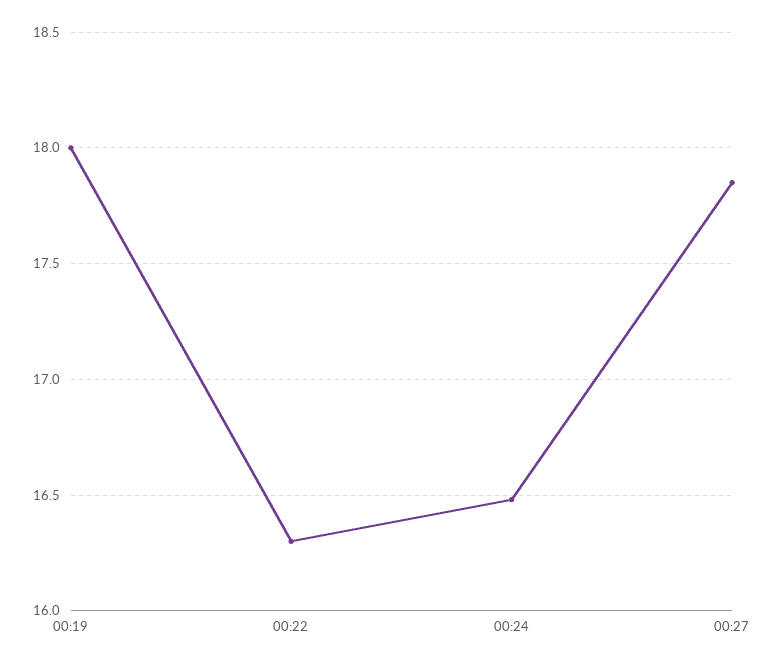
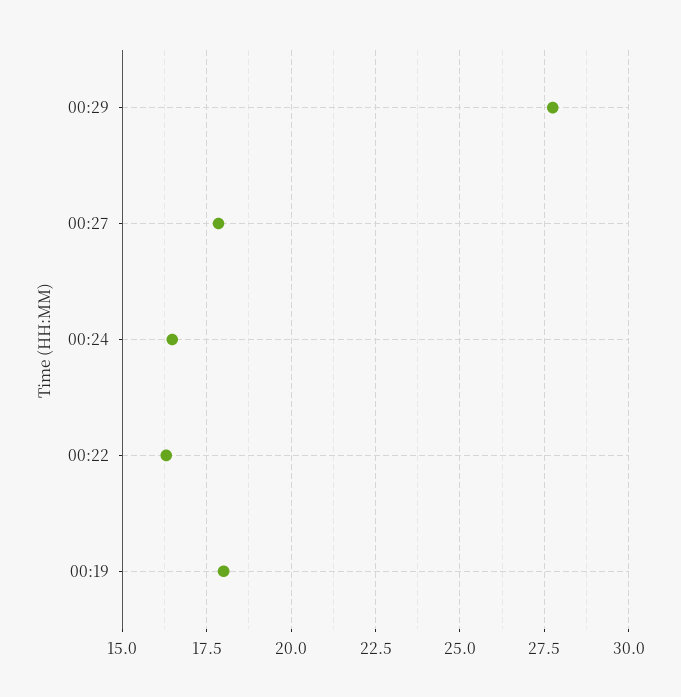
00:29: none -> 27.75

